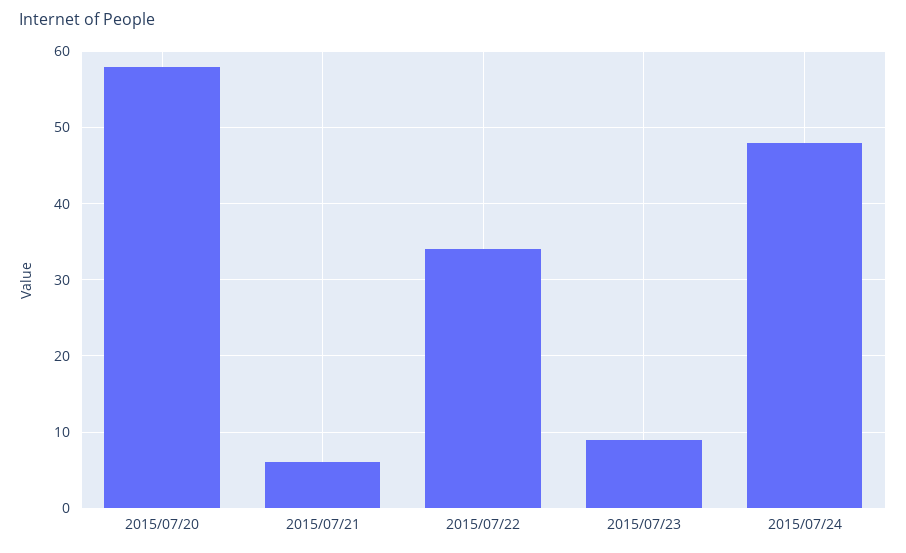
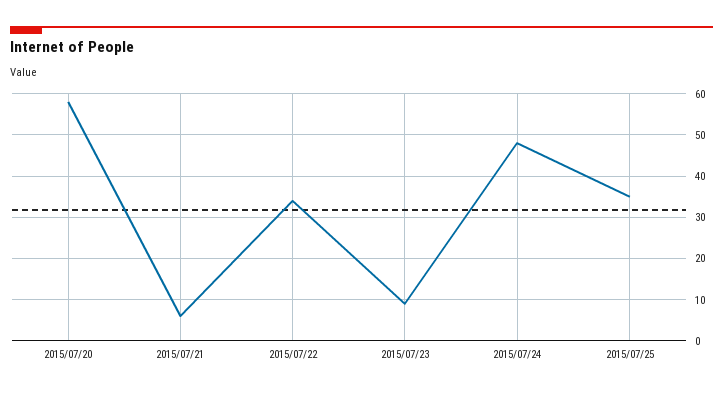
2015/07/25: none -> 35

